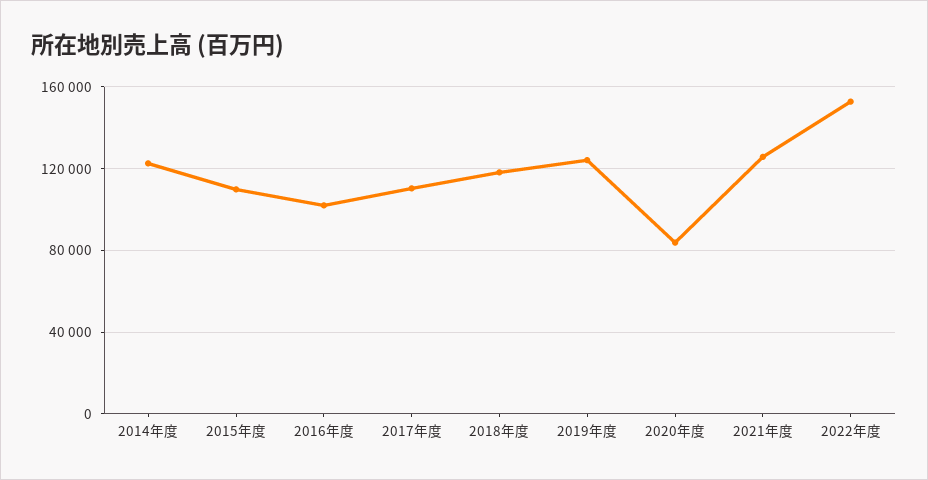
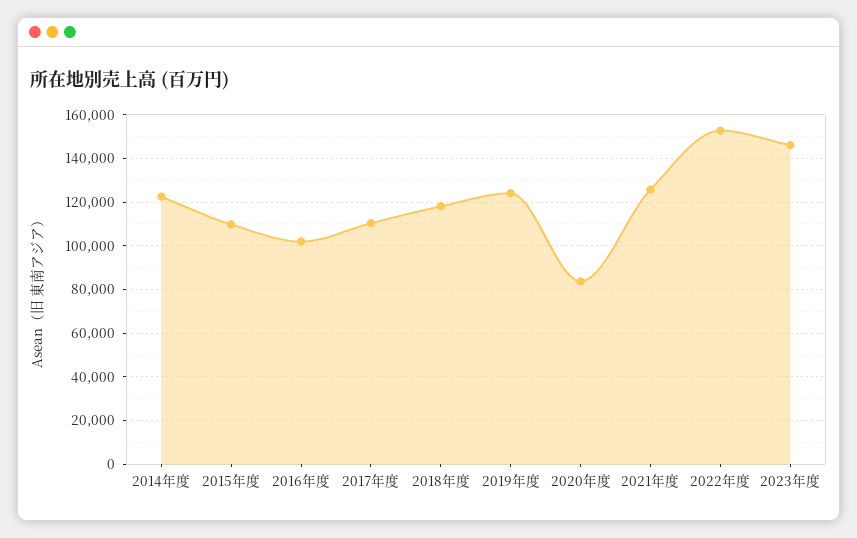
2023年度: none -> 145000

